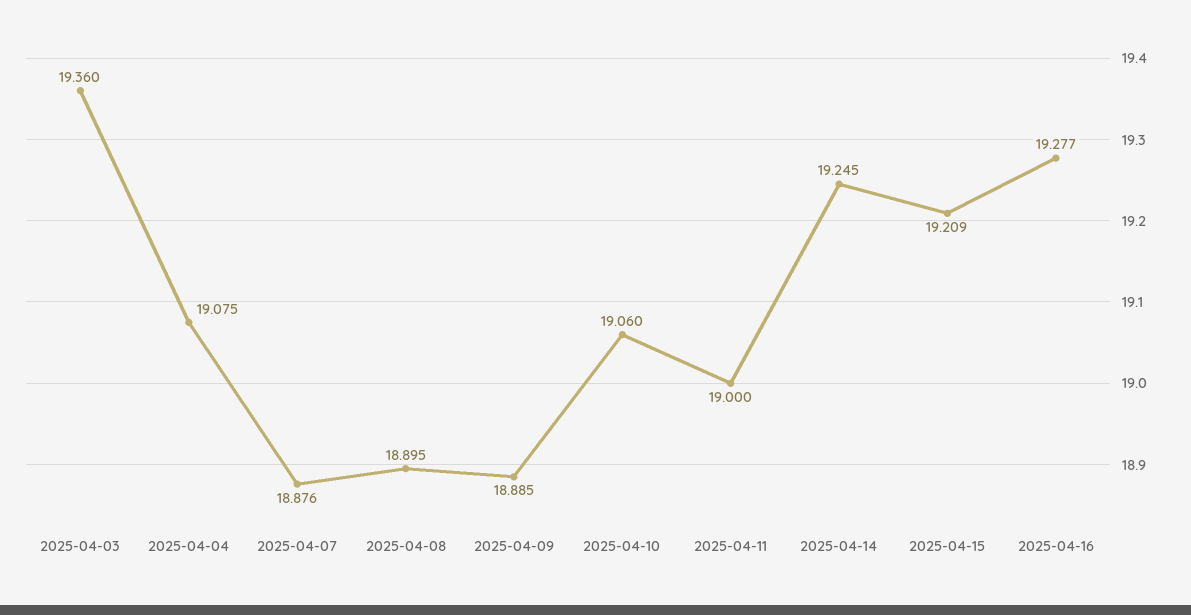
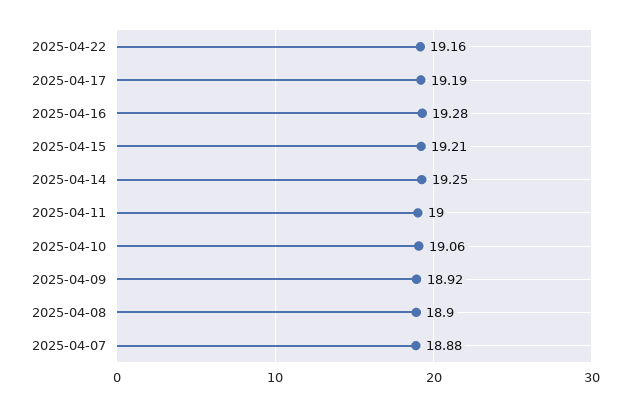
2025-04-03: 19.36 -> none
2025-04-04: 19.075 -> none
2025-04-09: 18.885 -> 18.92
2025-04-22: none -> 19.16
2025-04-17: none -> 19.19

